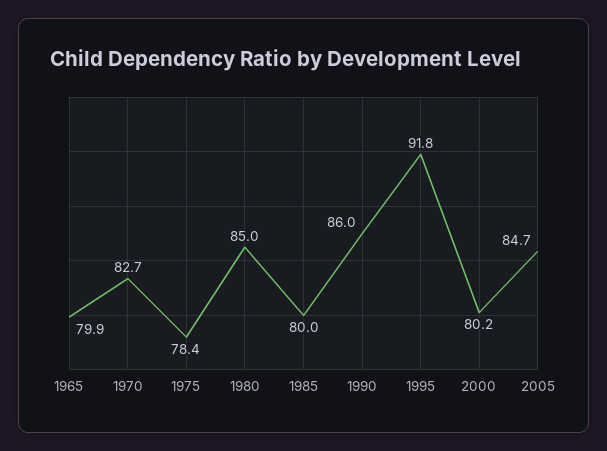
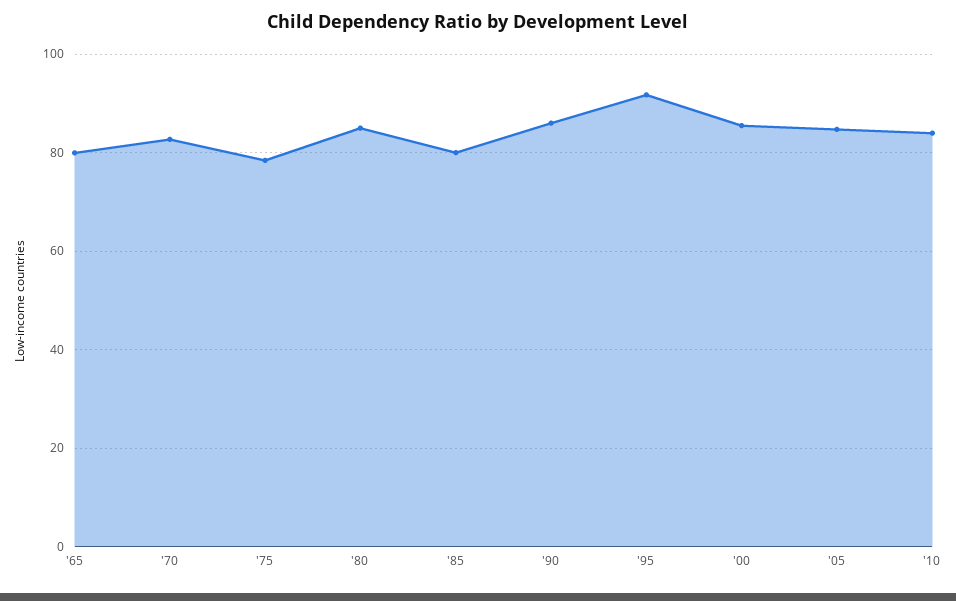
2000: 80.2 -> 86
'10: none -> 84

